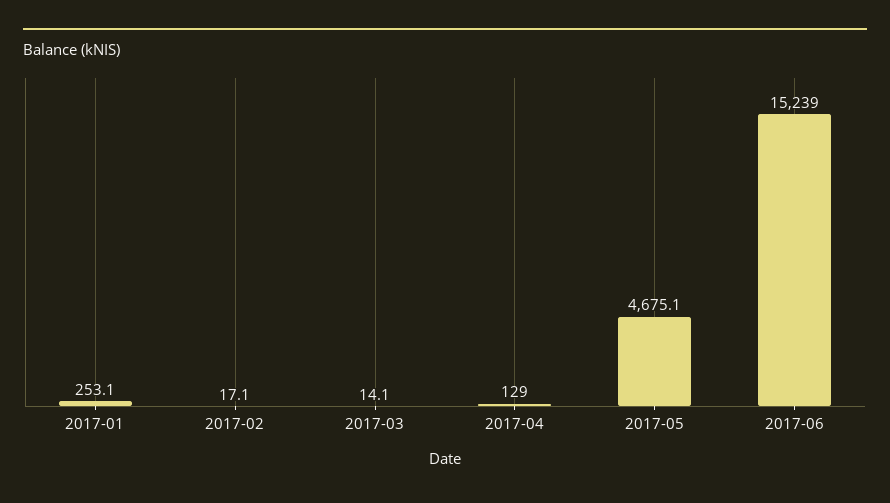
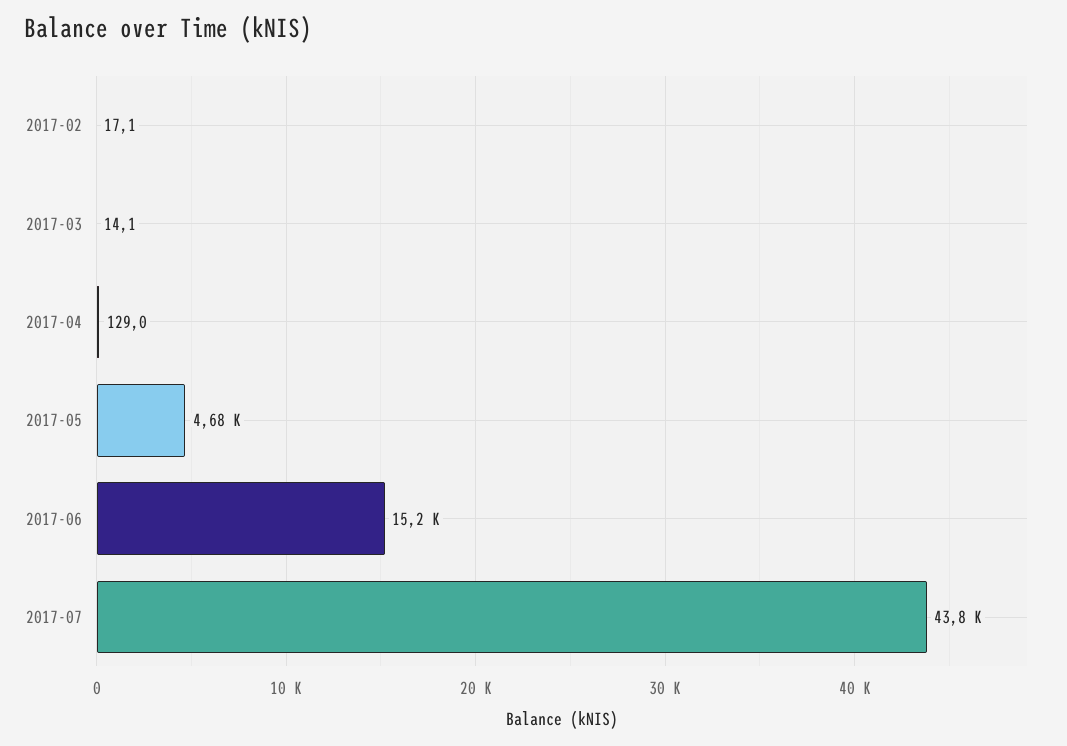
2017-01: 253.1 -> none
2017-07: none -> 43800

